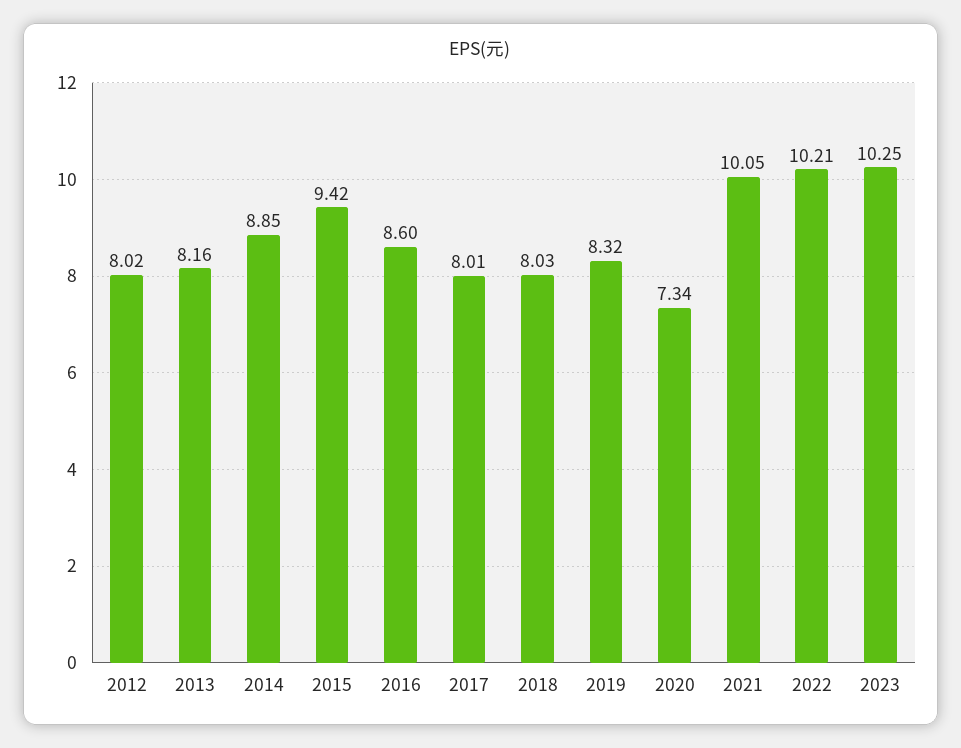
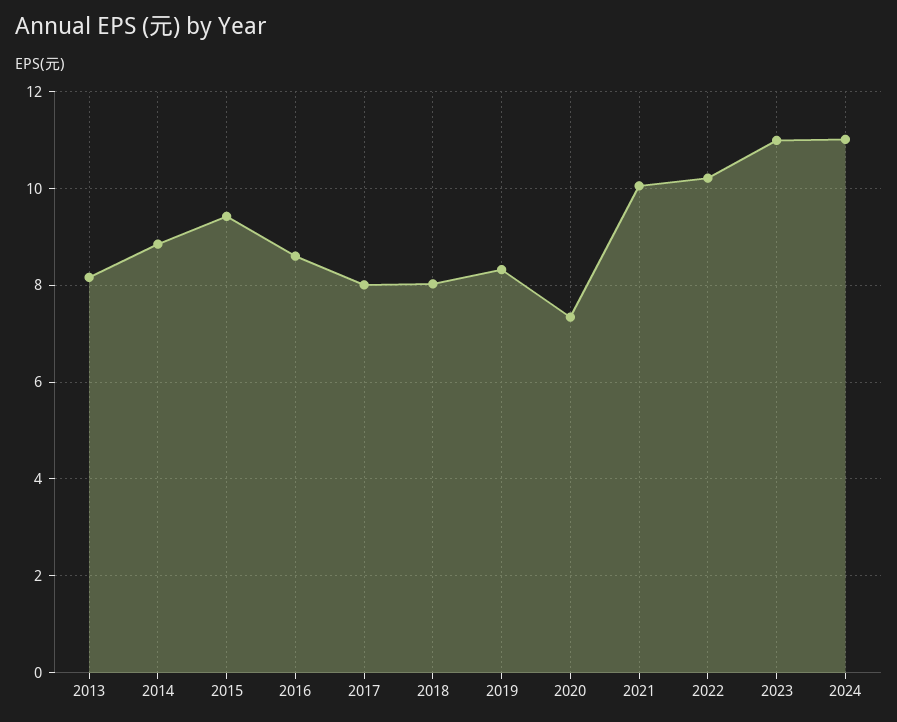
2012: 8.02 -> none
2023: 10.25 -> 11
2024: none -> 11

